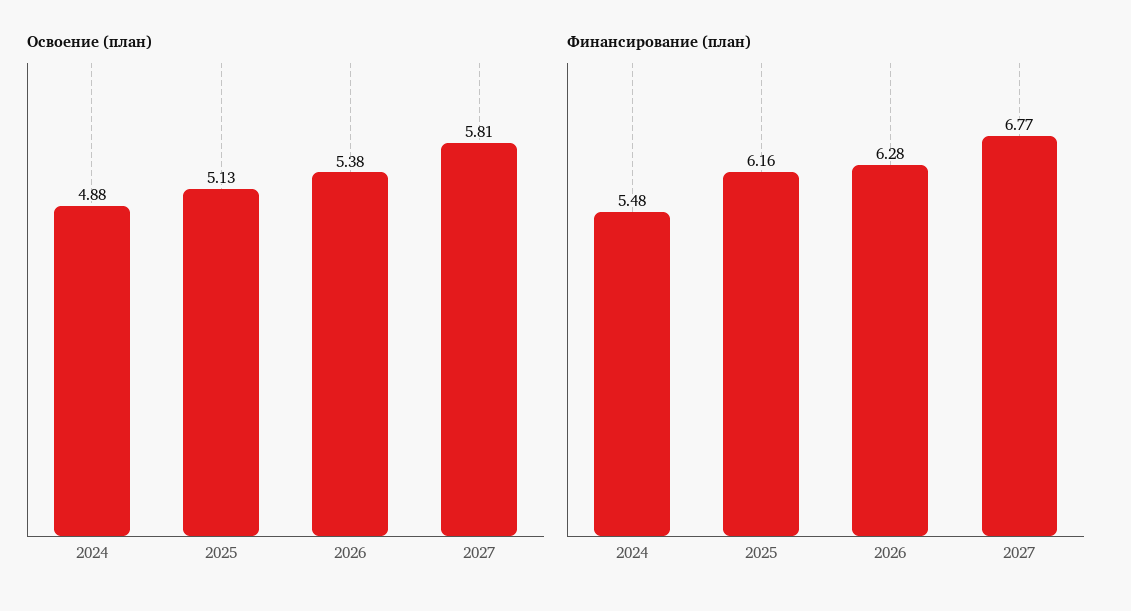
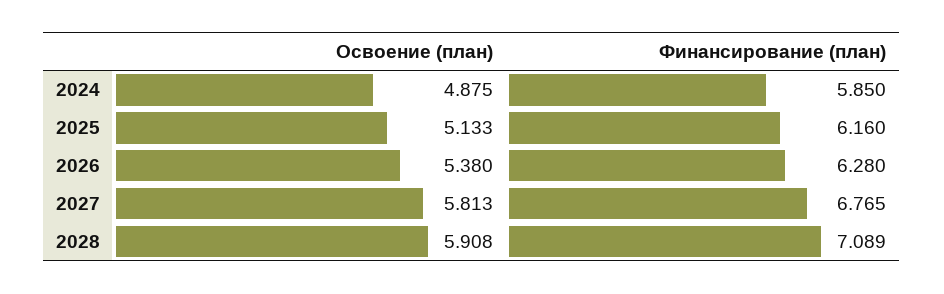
Финансирование (план), 2024: 5.48 -> 5.85
Освоение (план), 2028: none -> 5.908
Финансирование (план), 2028: none -> 7.089

